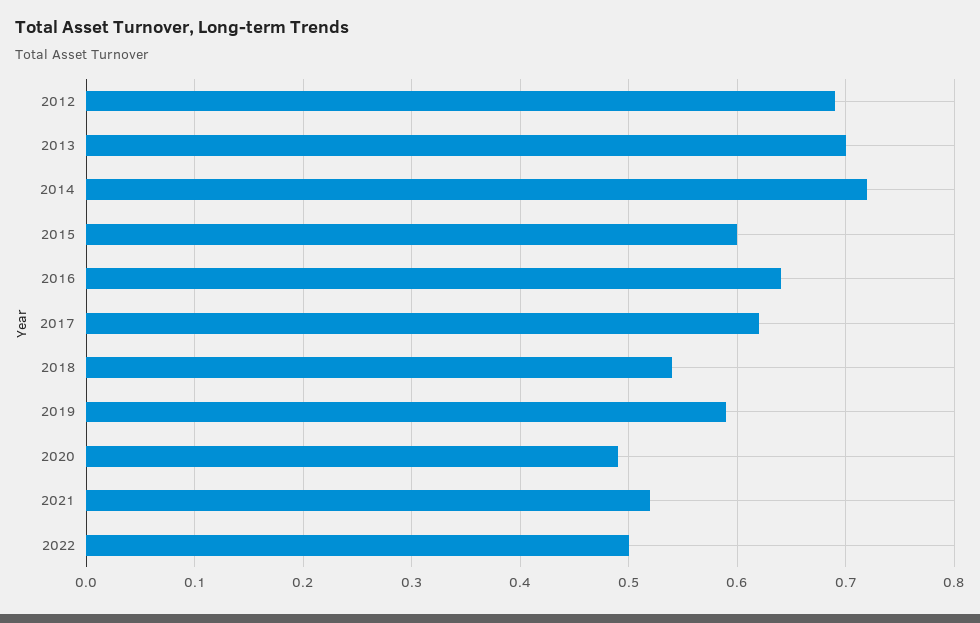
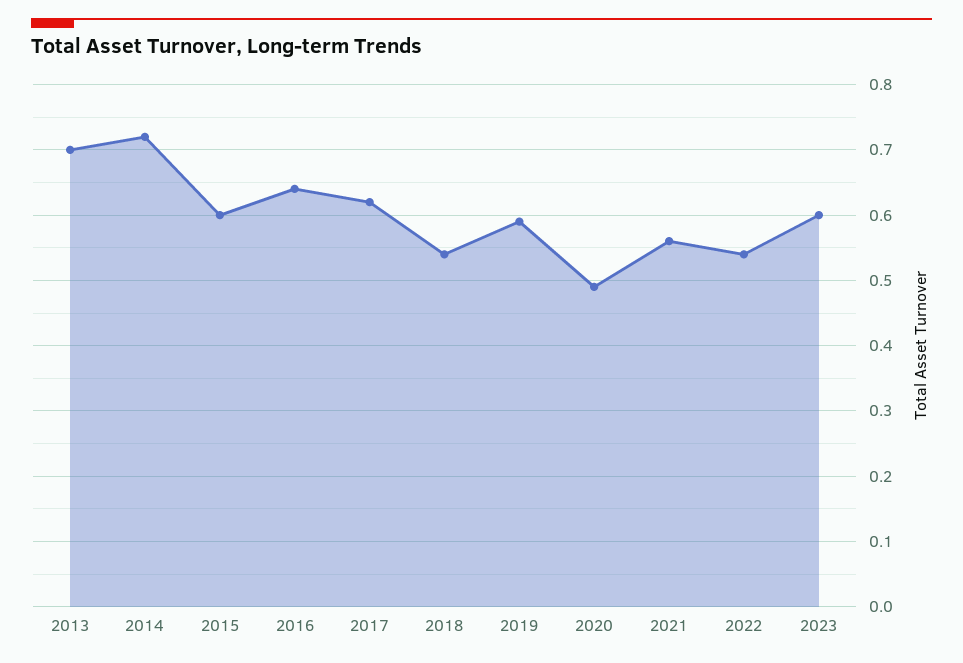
2012: 0.69 -> none
2021: 0.52 -> 0.56
2022: 0.5 -> 0.54
2023: none -> 0.6

